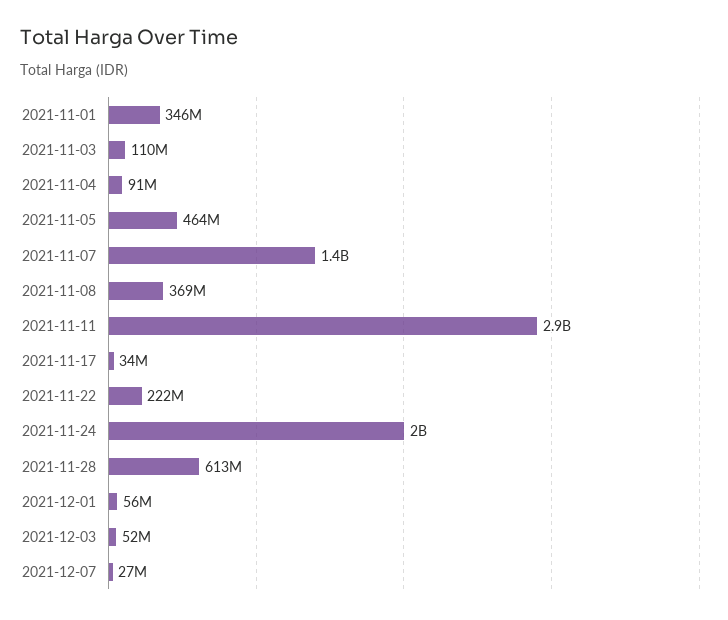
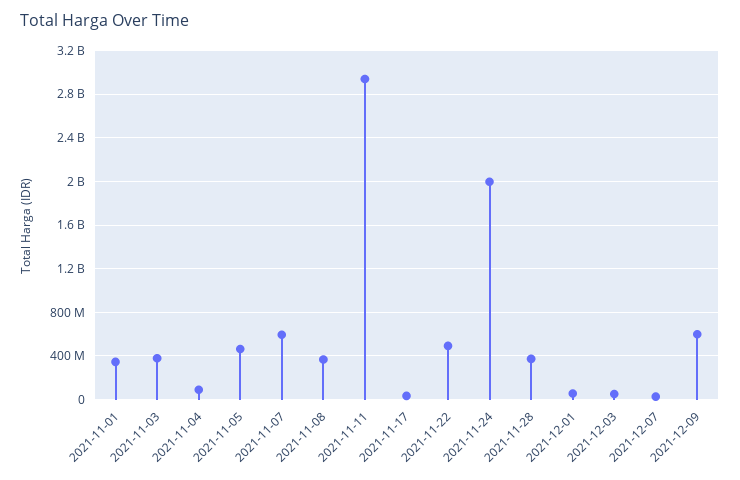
2021-11-03: 110000000 -> 400000000
2021-11-07: 1400000000 -> 600000000
2021-11-22: 222000000 -> 500000000
2021-11-28: 613000000 -> 400000000
2021-12-09: none -> 600000000

